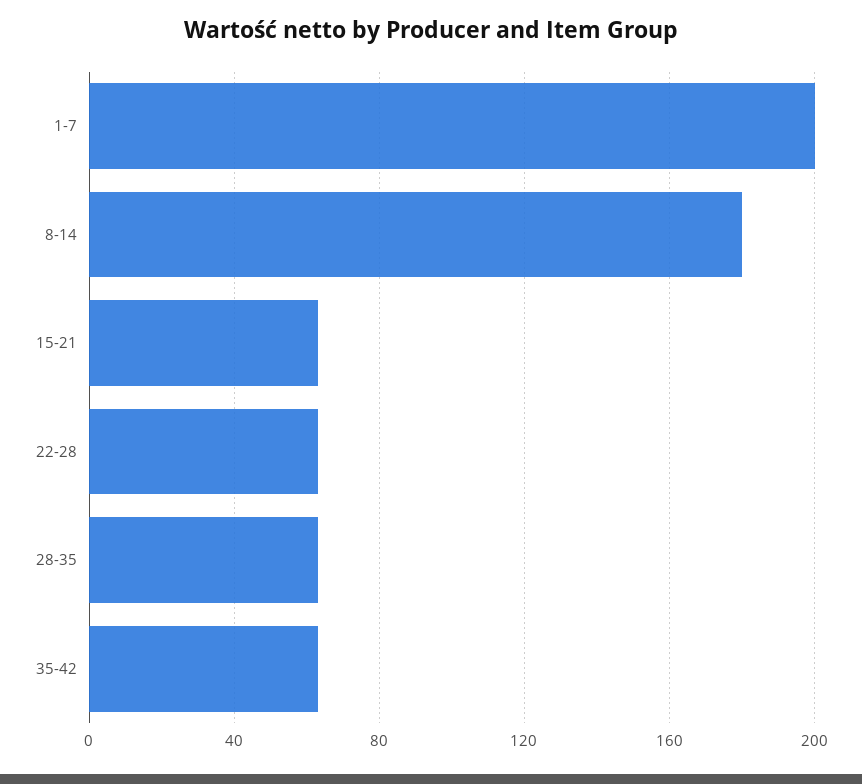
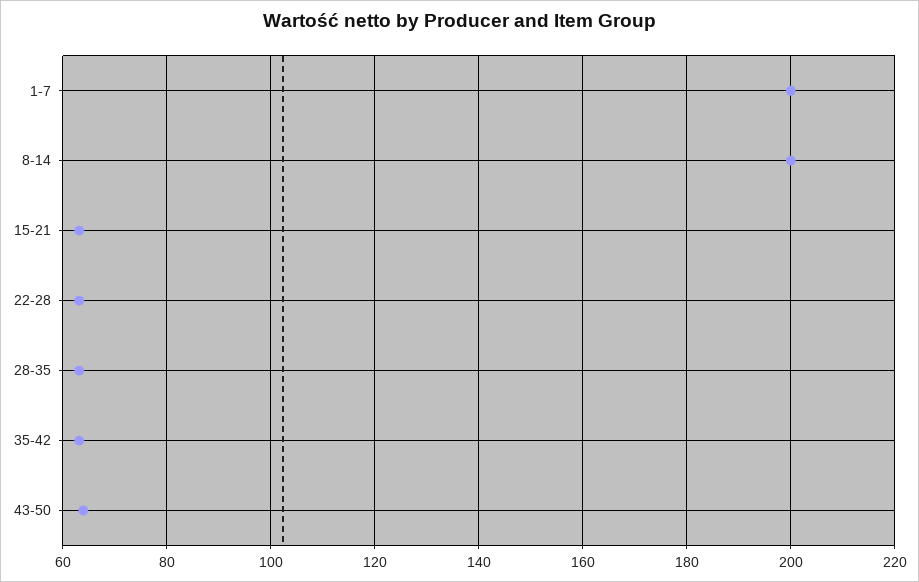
8-14: 180 -> 200
43-50: none -> 64

